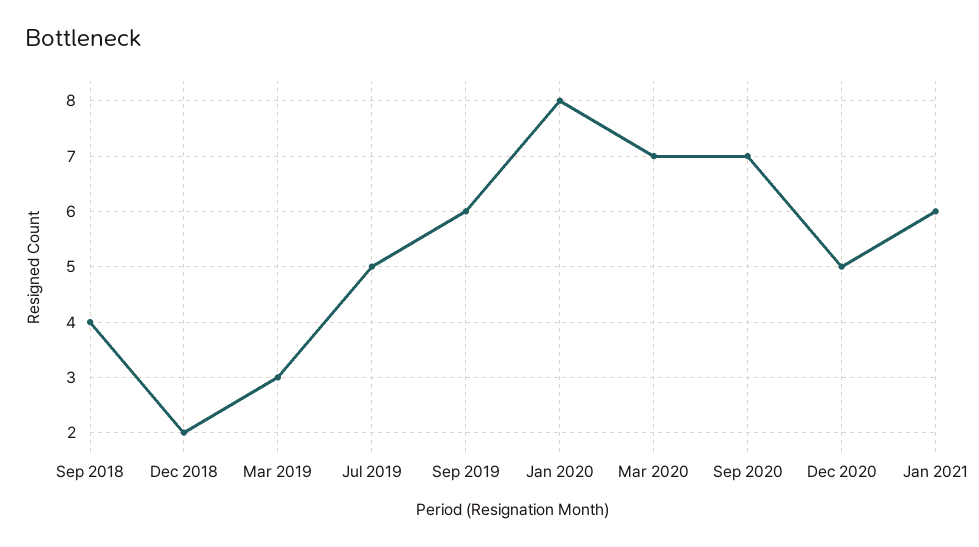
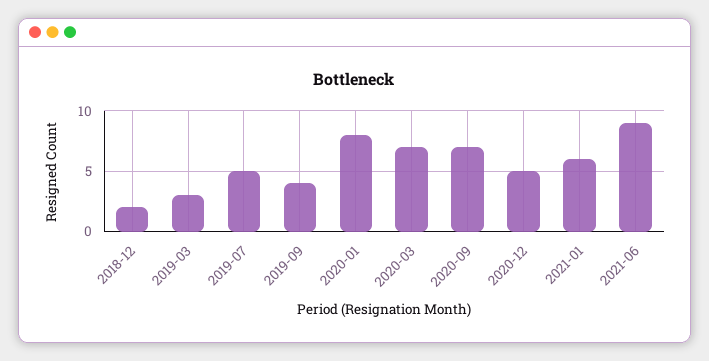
Sep 2018: 4 -> none
Sep 2019: 6 -> 4
2021-06: none -> 9

